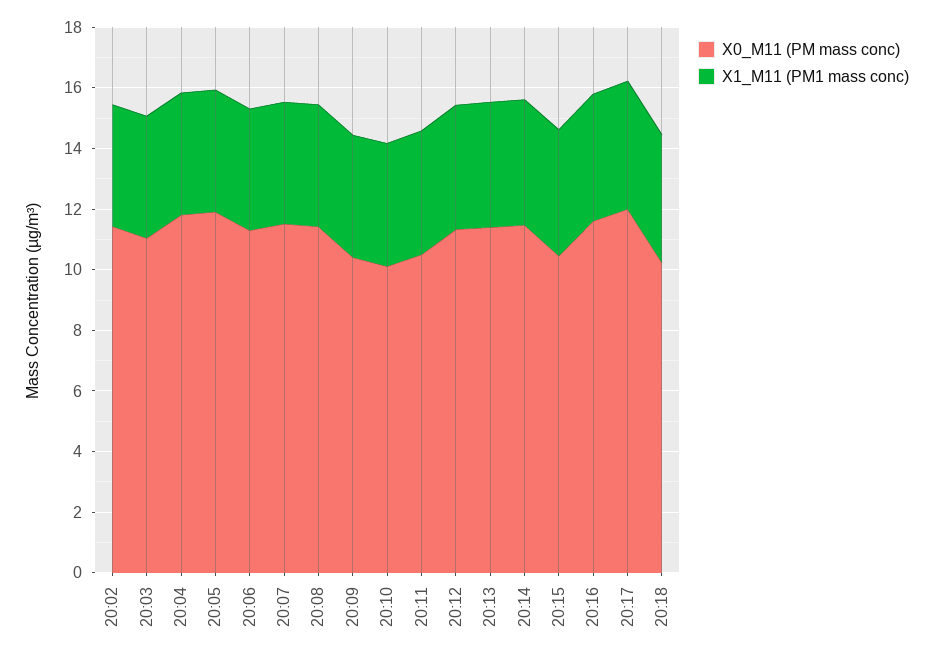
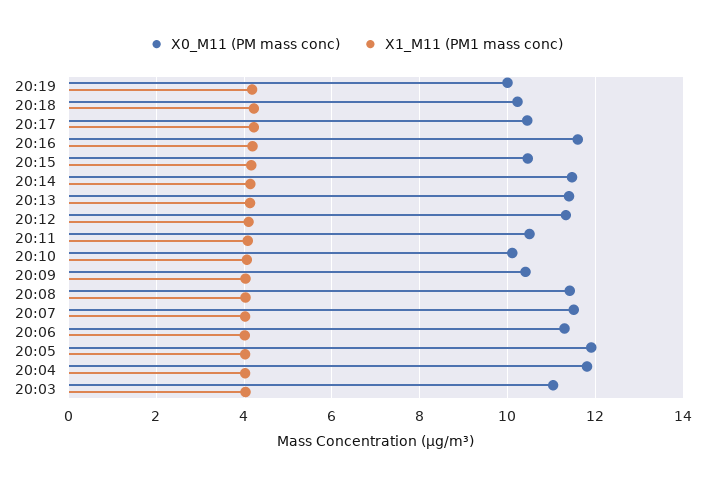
X0_M11 (PM mass conc), 20:02: 11.5 -> none
X1_M11 (PM1 mass conc), 20:02: 4 -> none
X0_M11 (PM mass conc), 20:17: 12 -> 10.4
X0_M11 (PM mass conc), 20:19: none -> 10
X1_M11 (PM1 mass conc), 20:19: none -> 4.2

